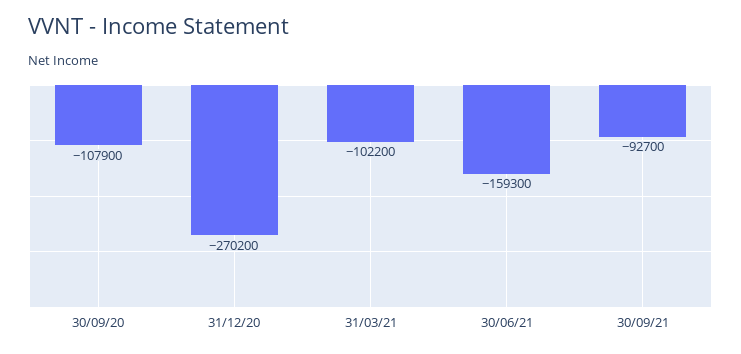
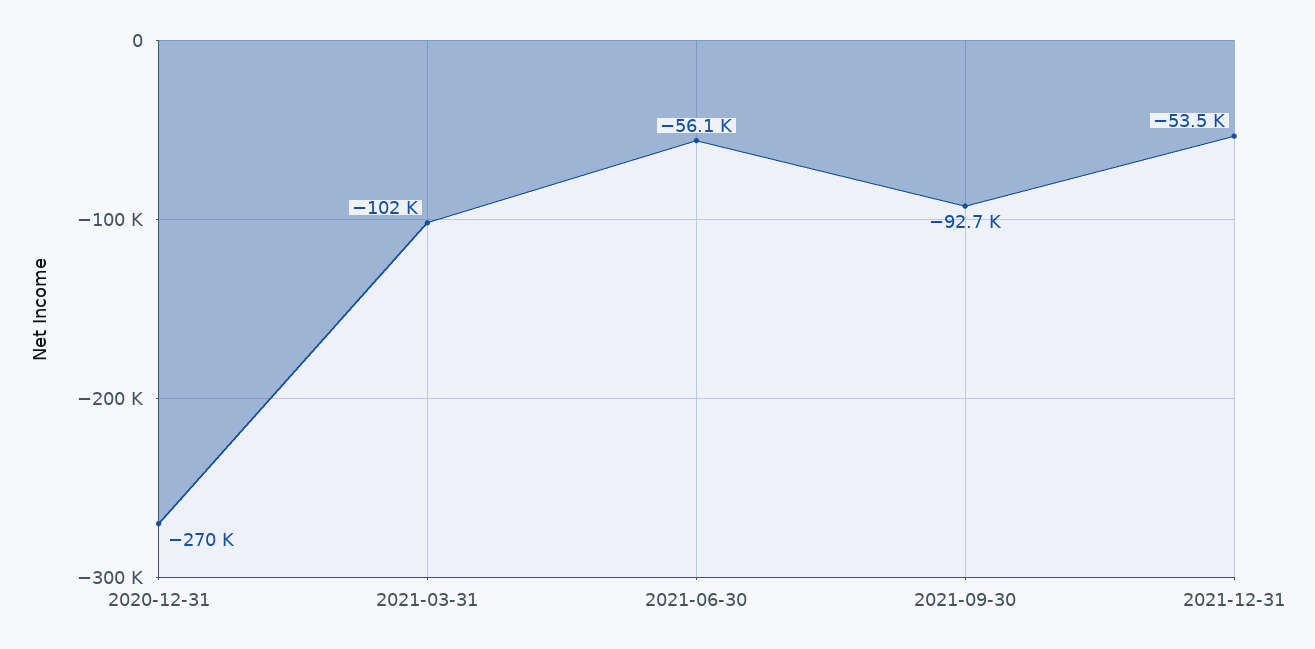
30/09/20: -107900 -> none
30/06/21: -159300 -> -56100
2021-12-31: none -> -53500

